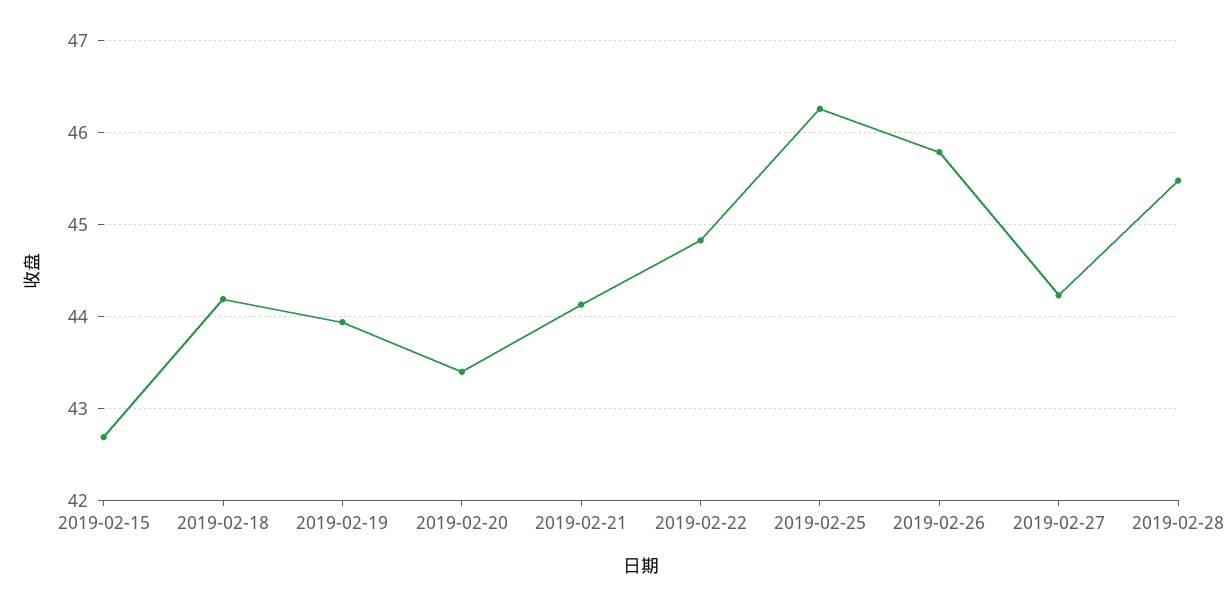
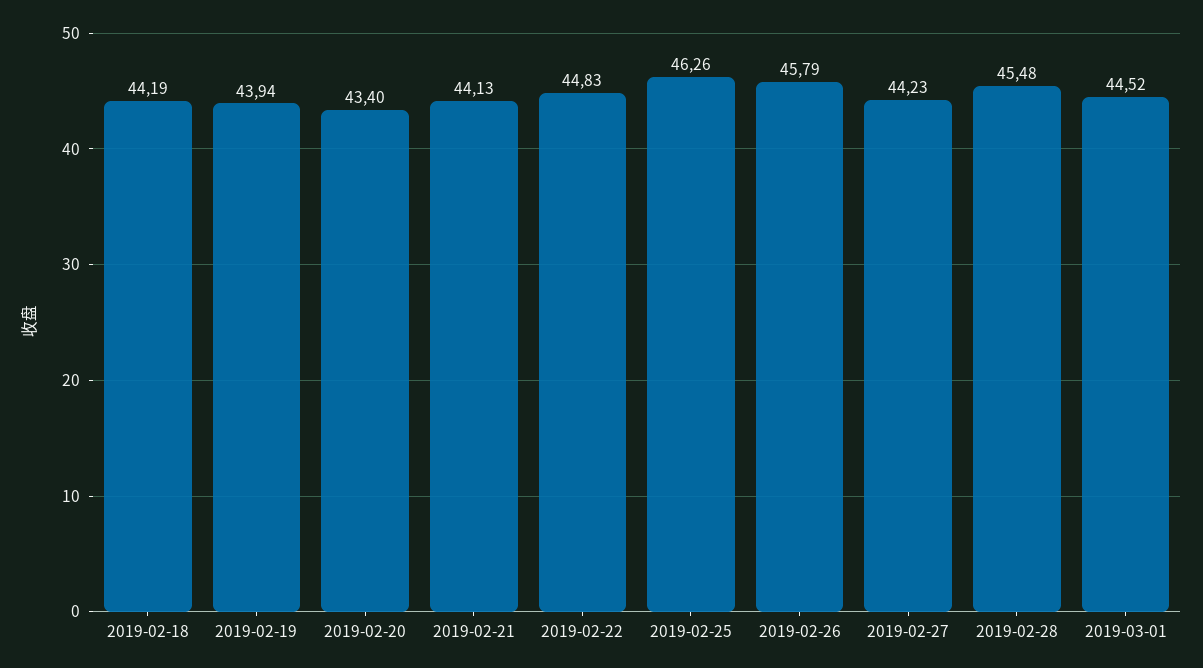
2019-02-15: 42.7 -> none
2019-03-01: none -> 44.52

